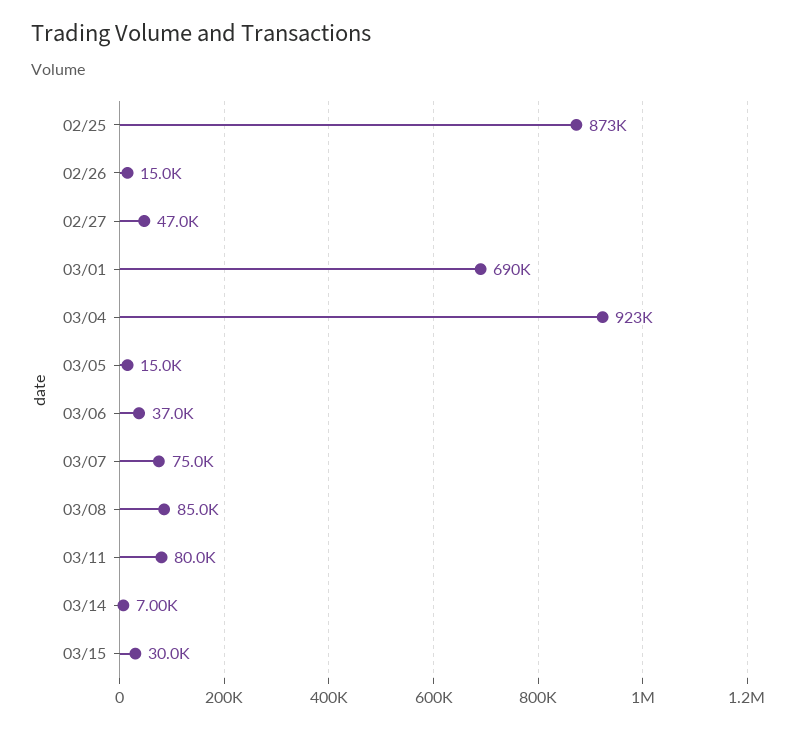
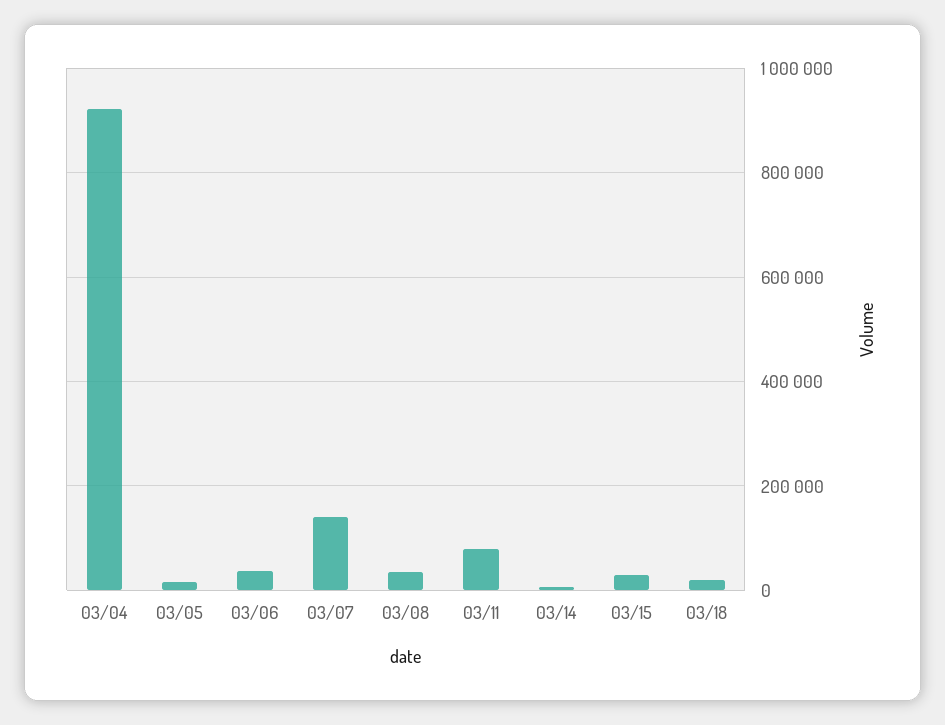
02/25: 873000 -> none
02/26: 15000 -> none
02/27: 47000 -> none
03/01: 690000 -> none
03/07: 75000 -> 140000
03/08: 85000 -> 40000
03/18: none -> 20000

